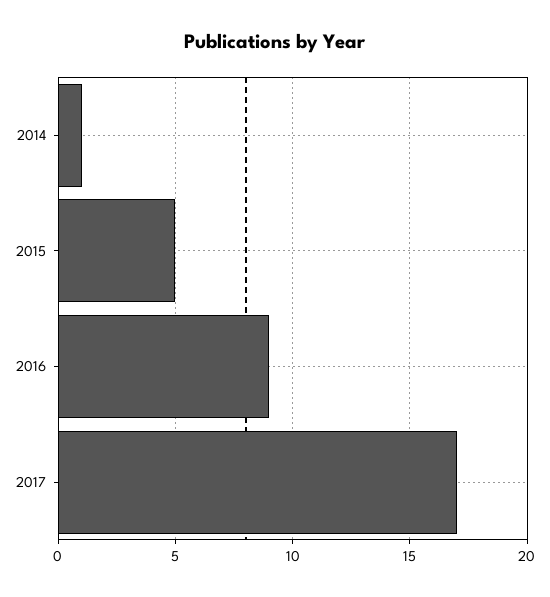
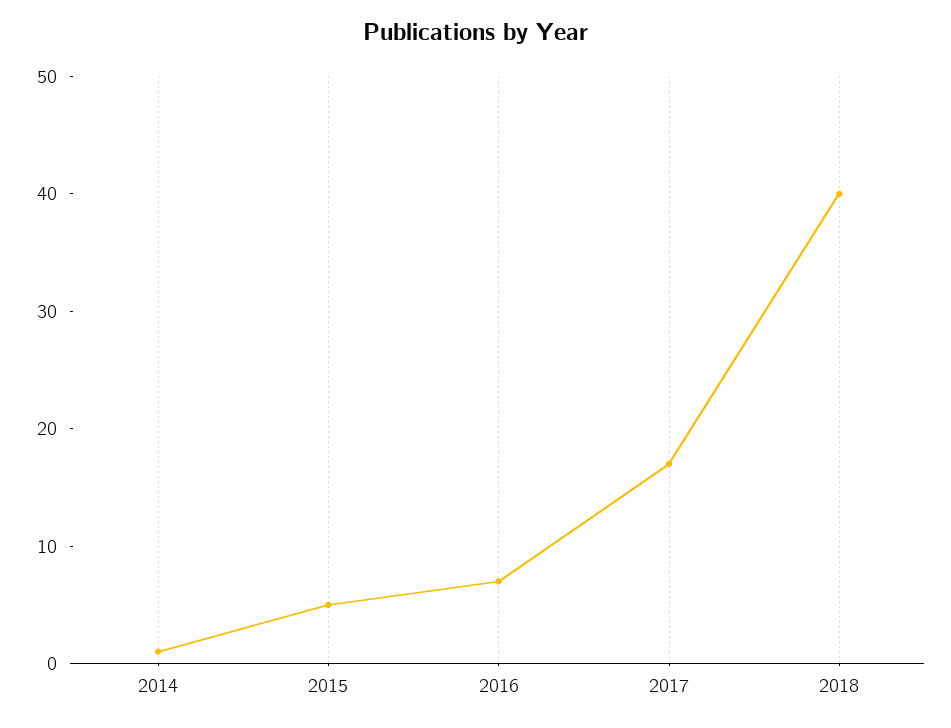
2016: 9 -> 7
2018: none -> 40

